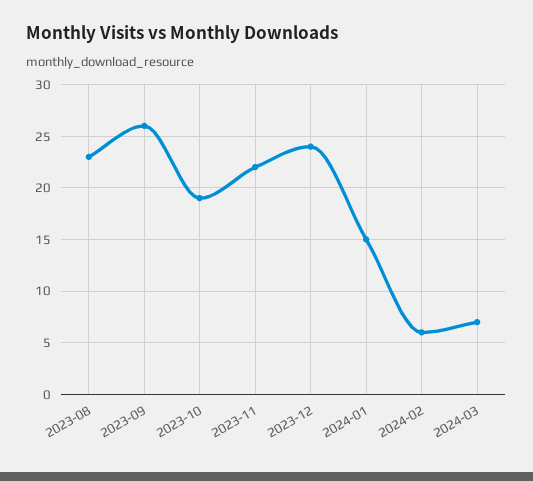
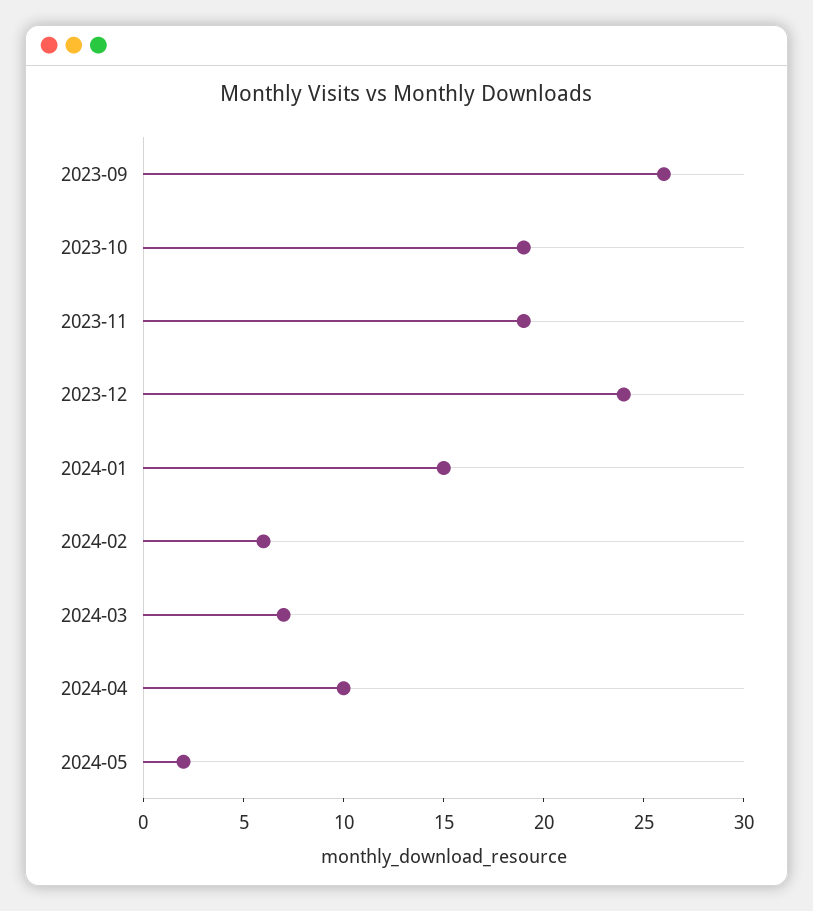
2023-08: 23 -> none
2023-11: 22 -> 19
2024-04: none -> 10
2024-05: none -> 2

